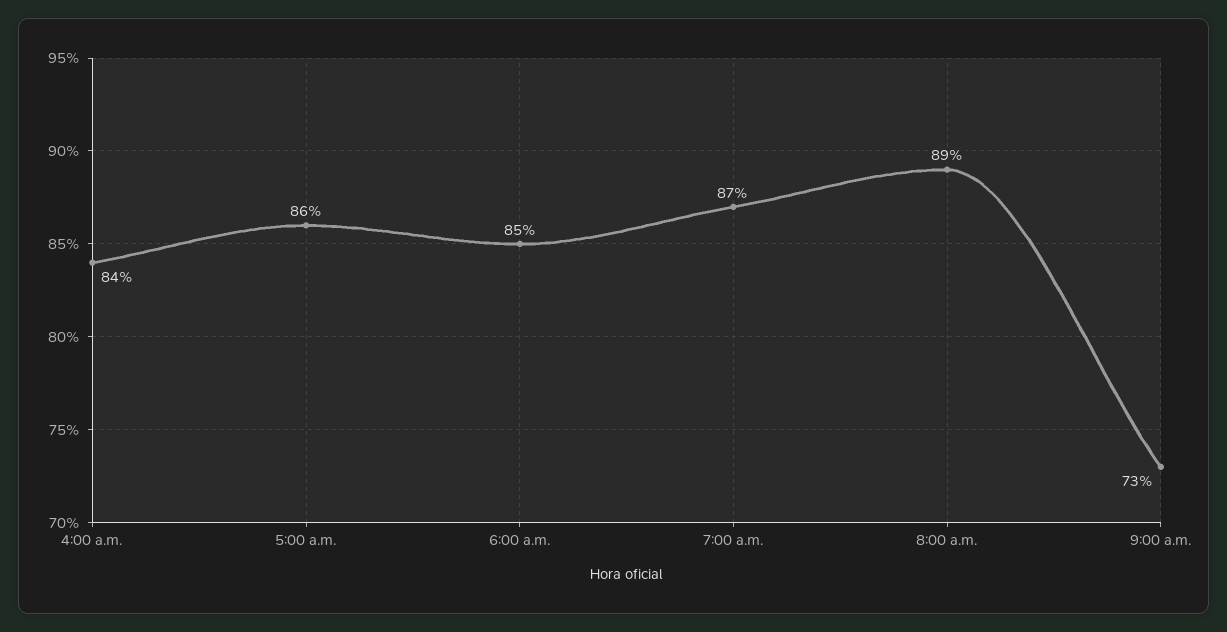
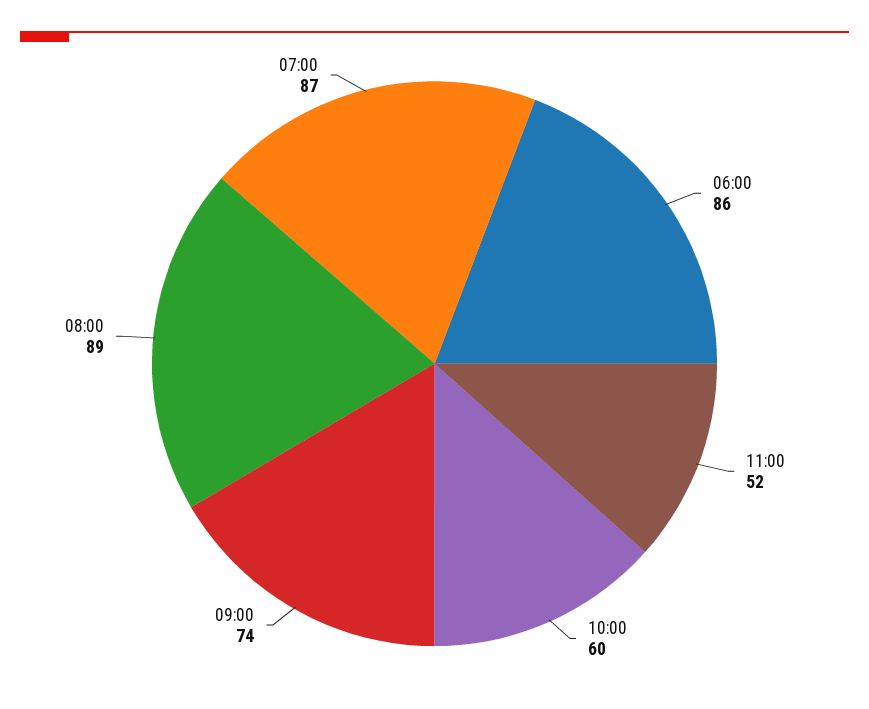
4:00 a.m.: 84 -> none
5:00 a.m.: 86 -> none
6:00 a.m.: 85 -> 86
9:00 a.m.: 73 -> 74
11:00: none -> 52
10:00: none -> 60

